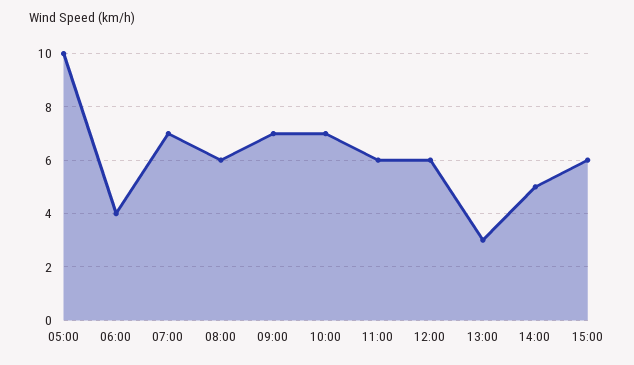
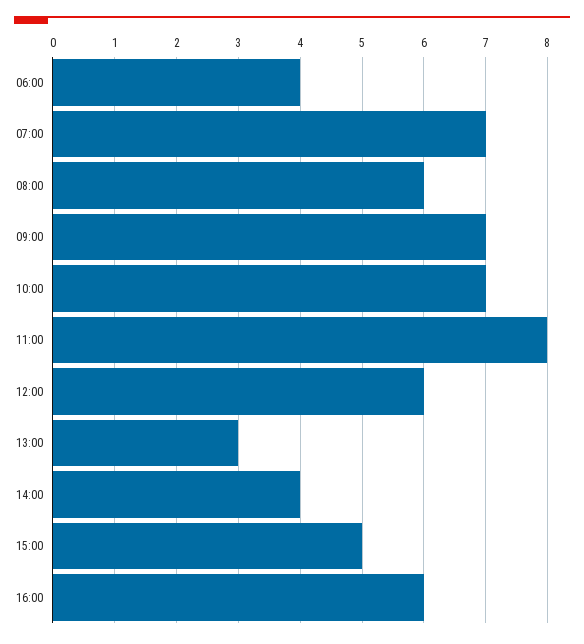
05:00: 10 -> none
11:00: 6 -> 8
14:00: 5 -> 4
15:00: 6 -> 5
16:00: none -> 6

